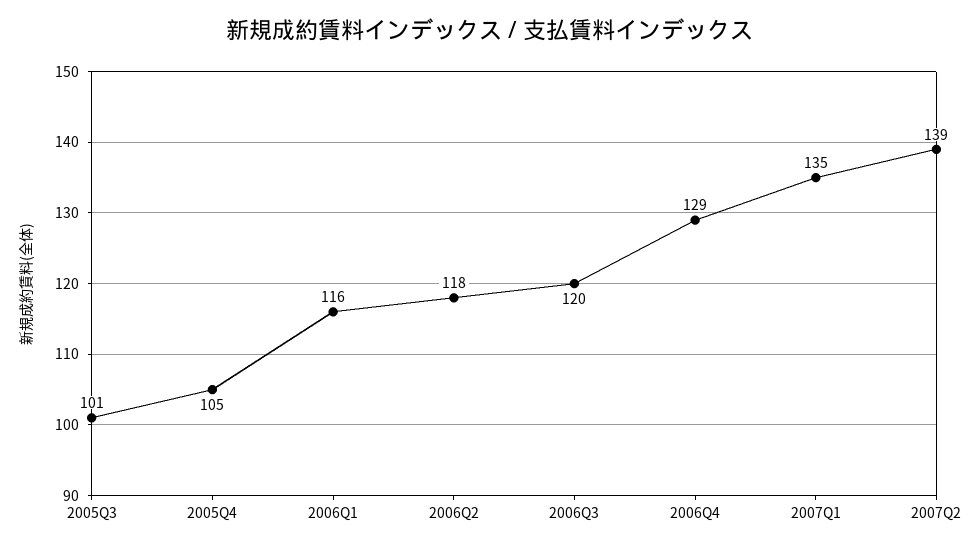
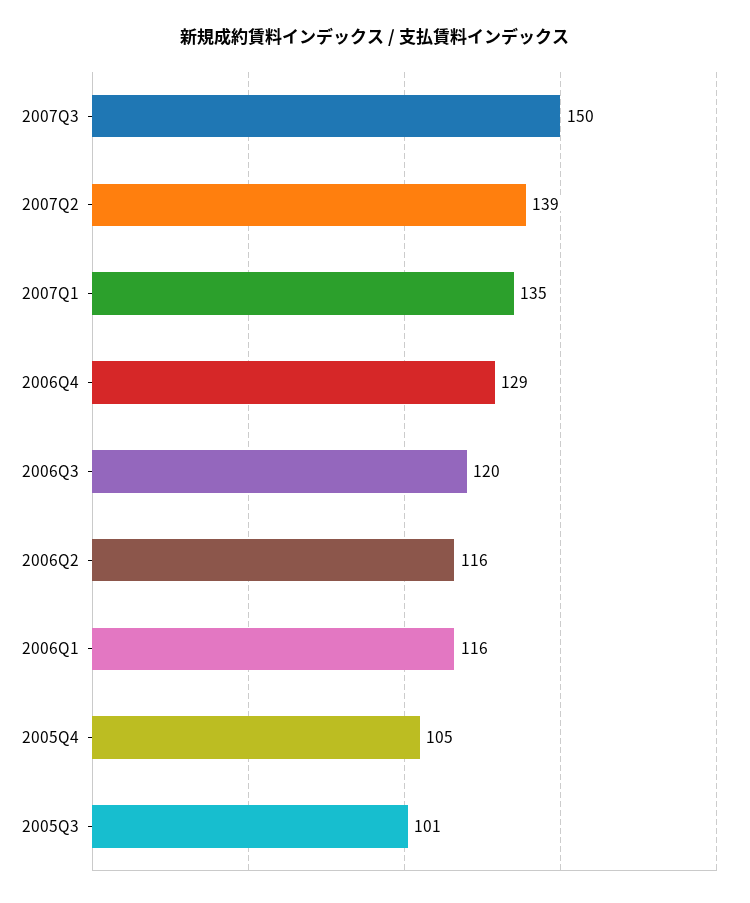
2006Q2: 118 -> 116
2007Q3: none -> 150

